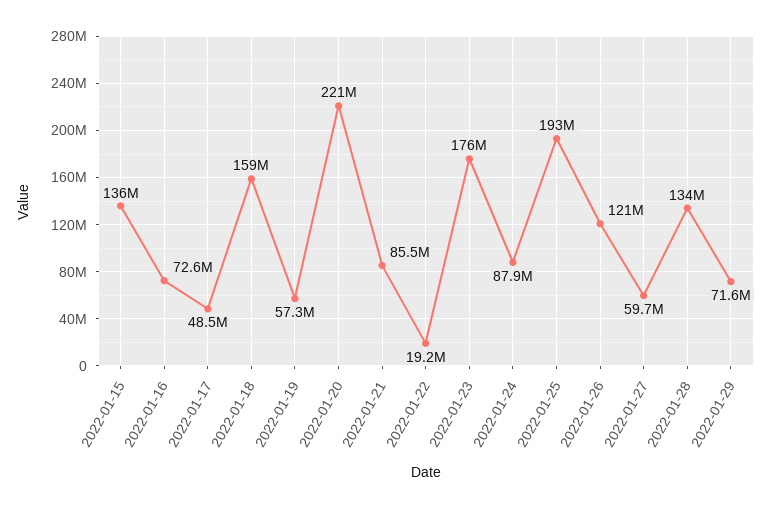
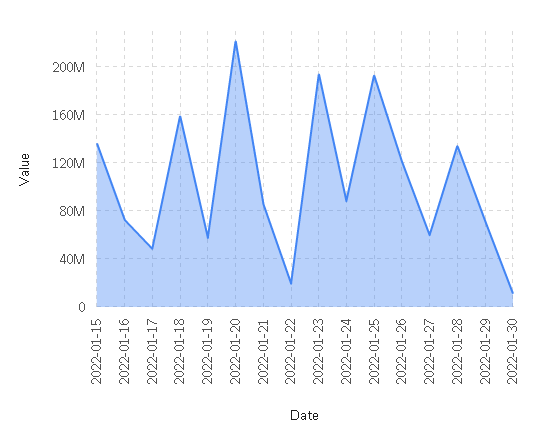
2022-01-23: 176000000 -> 195000000
2022-01-30: none -> 10000000

